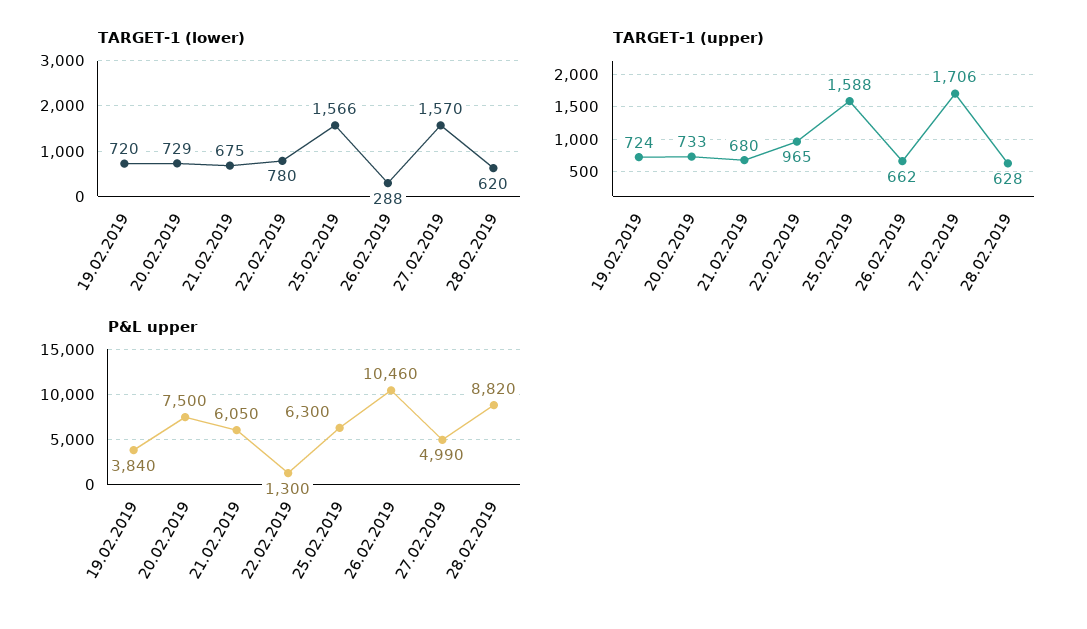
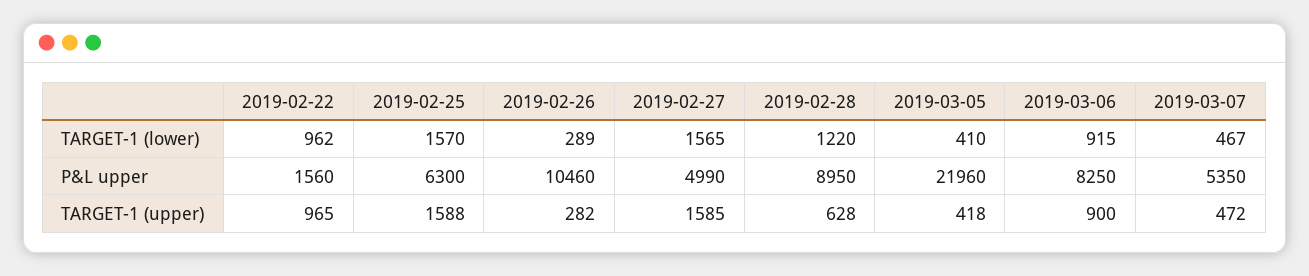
TARGET-1 (lower), 19.02.2019: 720 -> none
TARGET-1 (lower), 20.02.2019: 729 -> none
TARGET-1 (lower), 21.02.2019: 675 -> none
TARGET-1 (lower), 22.02.2019: 780 -> 962
TARGET-1 (lower), 25.02.2019: 1566 -> 1570
TARGET-1 (lower), 26.02.2019: 288 -> 289
TARGET-1 (lower), 27.02.2019: 1570 -> 1565
TARGET-1 (lower), 28.02.2019: 620 -> 1220
TARGET-1 (upper), 19.02.2019: 724 -> none
TARGET-1 (upper), 20.02.2019: 733 -> none
TARGET-1 (upper), 21.02.2019: 680 -> none
TARGET-1 (upper), 26.02.2019: 662 -> 282
TARGET-1 (upper), 27.02.2019: 1706 -> 1585
P&L upper, 19.02.2019: 3840 -> none
P&L upper, 20.02.2019: 7500 -> none
P&L upper, 21.02.2019: 6050 -> none
P&L upper, 22.02.2019: 1300 -> 1560
P&L upper, 28.02.2019: 8820 -> 8950
TARGET-1 (lower), 2019-03-05: none -> 410
TARGET-1 (lower), 2019-03-06: none -> 915
TARGET-1 (lower), 2019-03-07: none -> 467
P&L upper, 2019-03-05: none -> 21960
P&L upper, 2019-03-06: none -> 8250
P&L upper, 2019-03-07: none -> 5350
TARGET-1 (upper), 2019-03-05: none -> 418
TARGET-1 (upper), 2019-03-06: none -> 900
TARGET-1 (upper), 2019-03-07: none -> 472

